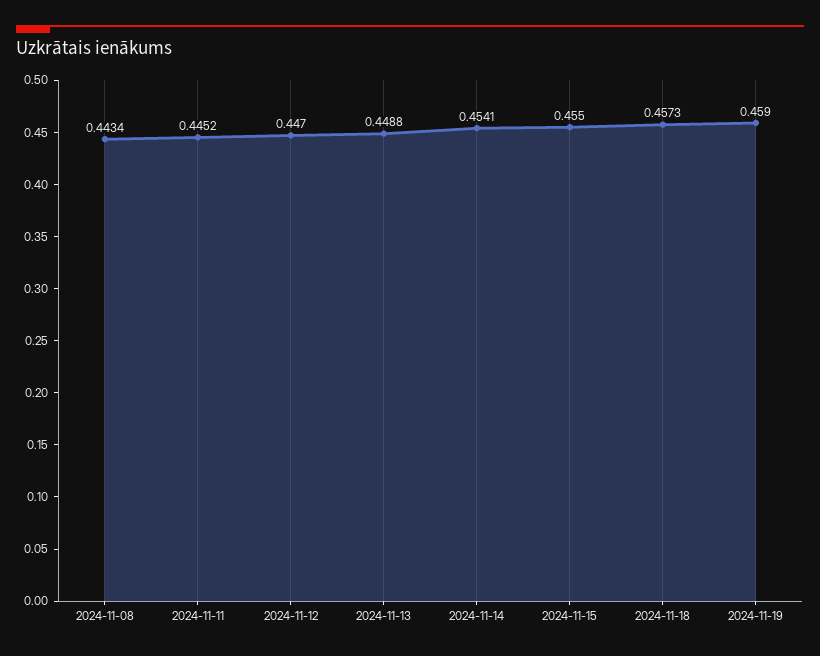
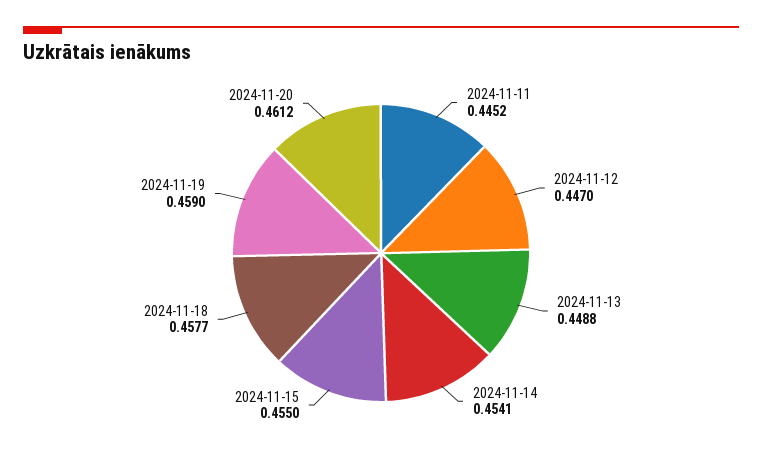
2024-11-08: 0.4434 -> none
2024-11-18: 0.4573 -> 0.4577
2024-11-20: none -> 0.4612

